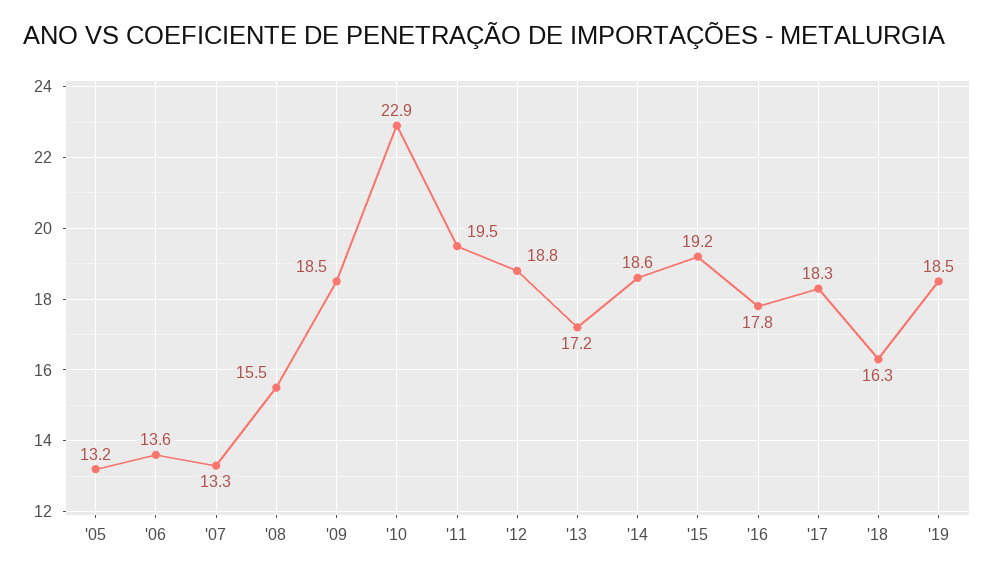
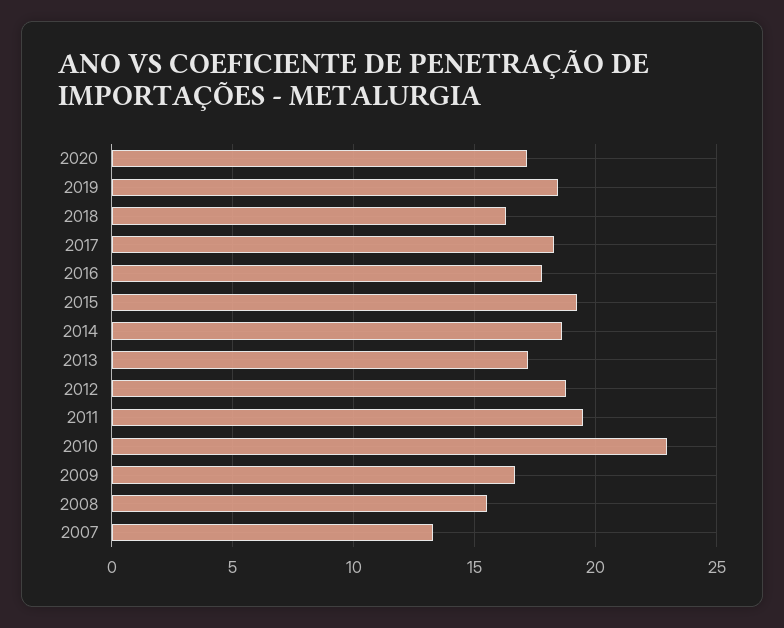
'05: 13.2 -> none
'06: 13.6 -> none
'09: 18.5 -> 16.5
2020: none -> 17

